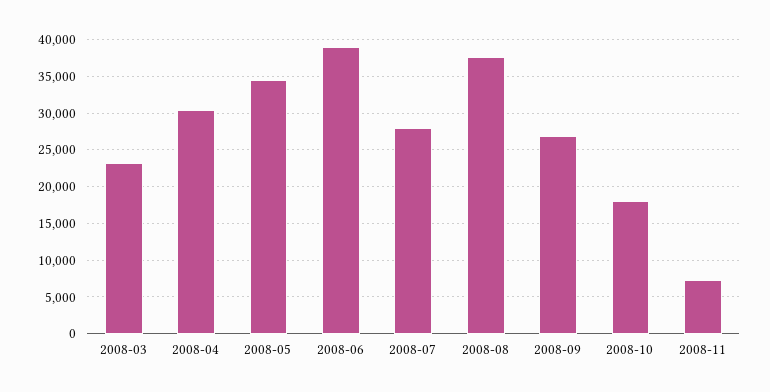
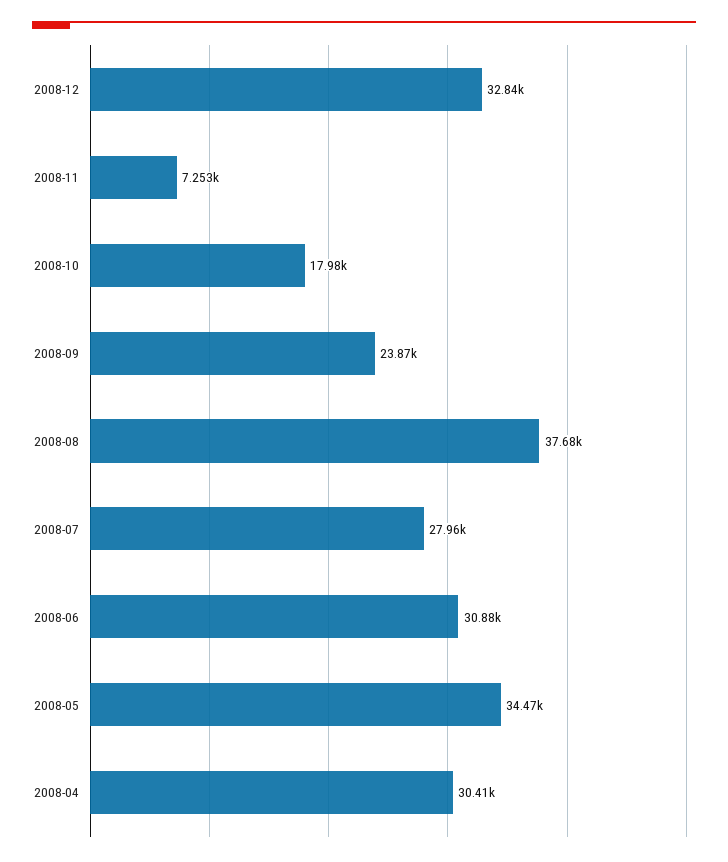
2008-03: 23000 -> none
2008-06: 39000 -> 30880
2008-09: 27000 -> 23870
2008-12: none -> 32840

